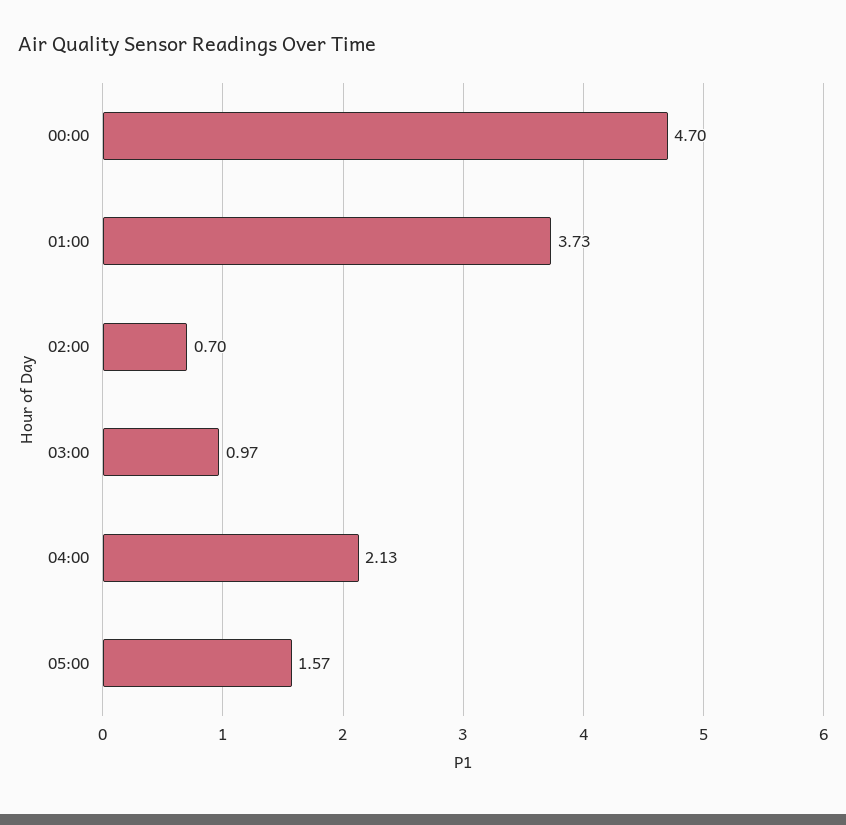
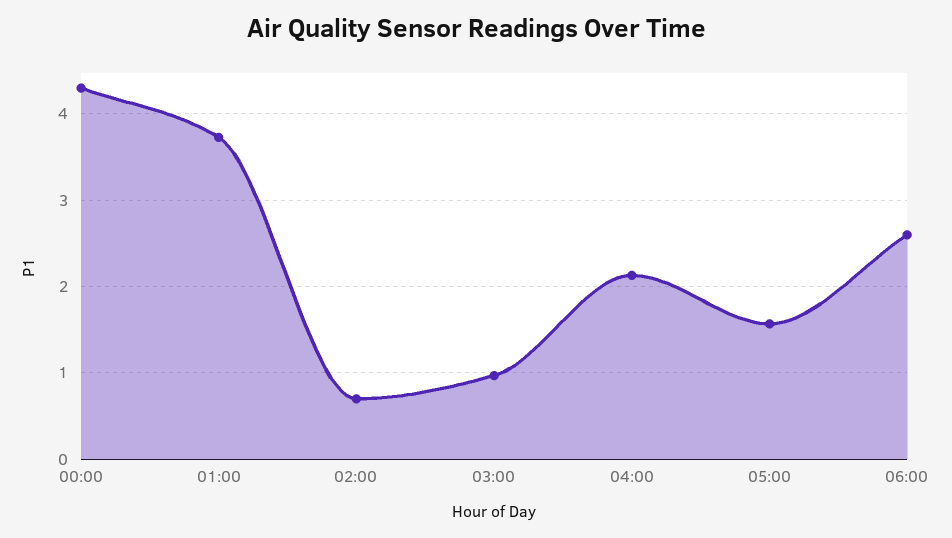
00:00: 4.7 -> 4.3
06:00: none -> 2.6

